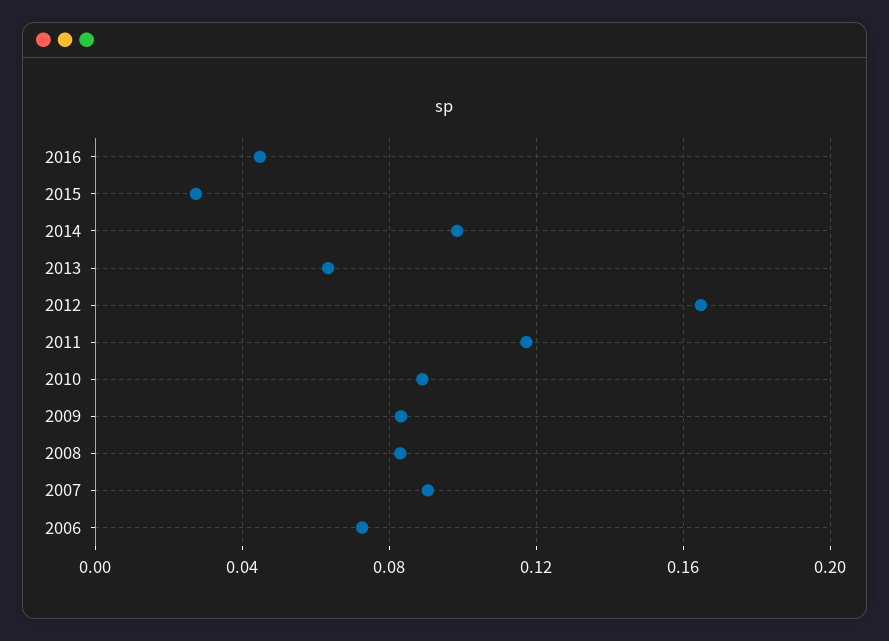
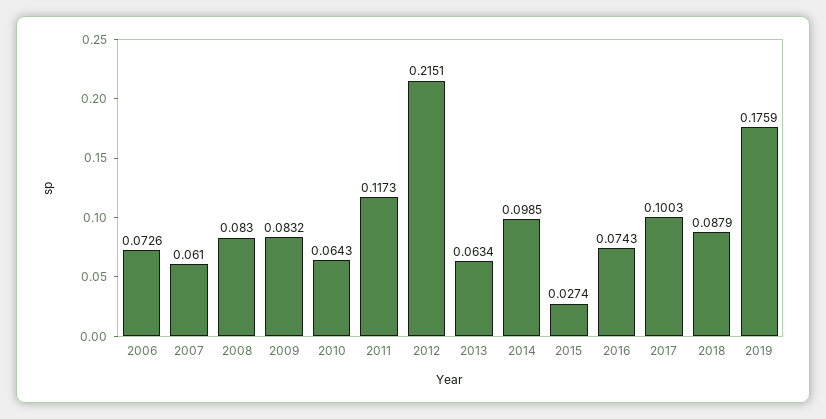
2016: 0.045 -> 0.0743
2012: 0.165 -> 0.2151
2010: 0.09 -> 0.0643
2007: 0.09 -> 0.061
2017: none -> 0.1003
2018: none -> 0.0879
2019: none -> 0.1759

